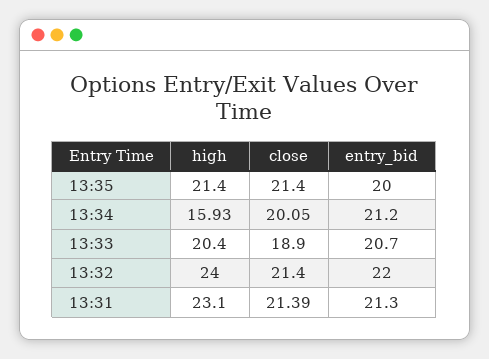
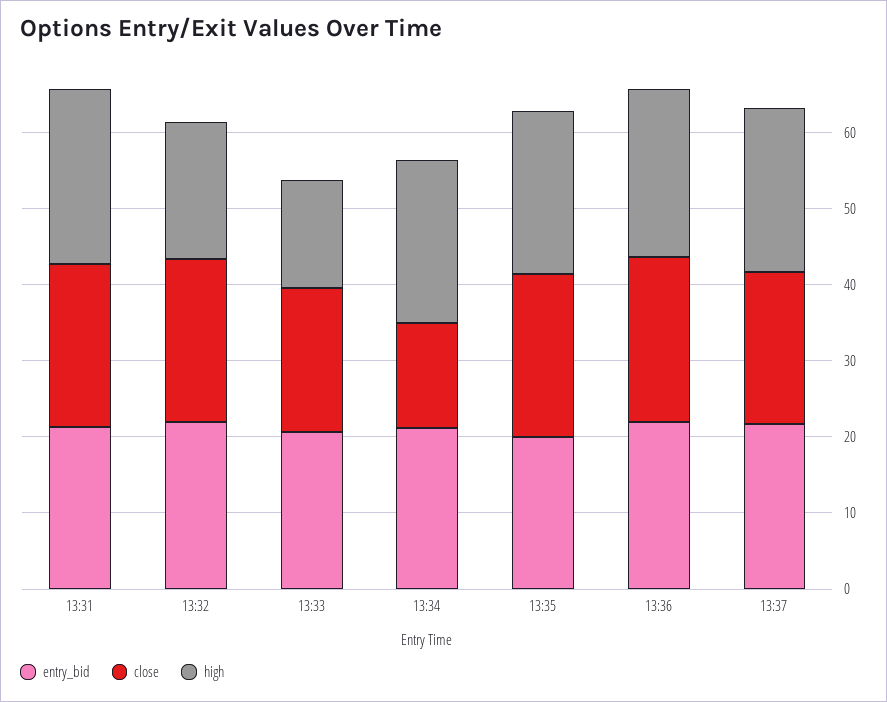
high, 13:34: 15.93 -> 22
close, 13:34: 20.05 -> 14
high, 13:33: 20.4 -> 14
high, 13:32: 24 -> 18
entry_bid, 13:36: none -> 22
close, 13:36: none -> 22
high, 13:36: none -> 22
entry_bid, 13:37: none -> 22
close, 13:37: none -> 20
high, 13:37: none -> 22

